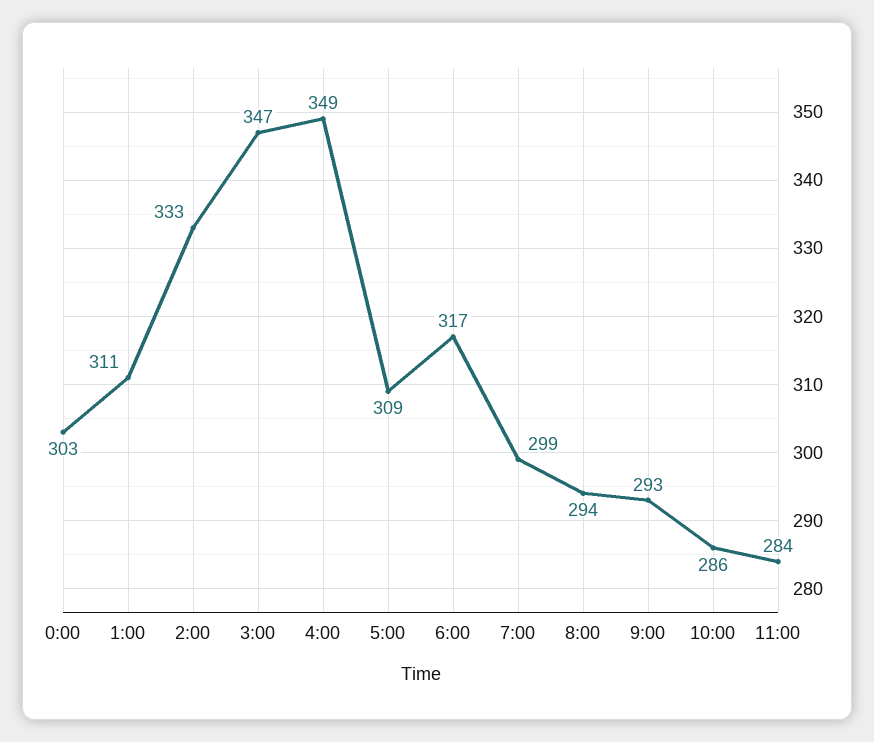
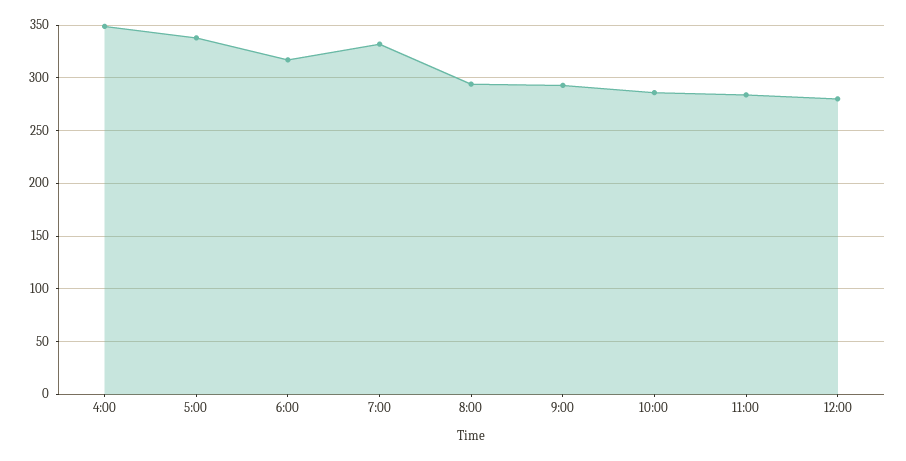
0:00: 303 -> none
1:00: 311 -> none
2:00: 333 -> none
3:00: 347 -> none
5:00: 309 -> 340
7:00: 299 -> 330
12:00: none -> 280

